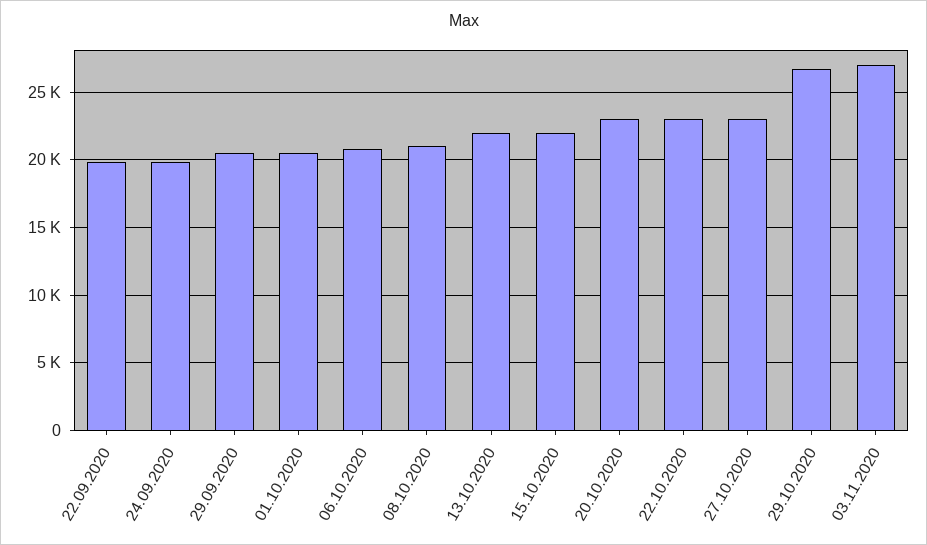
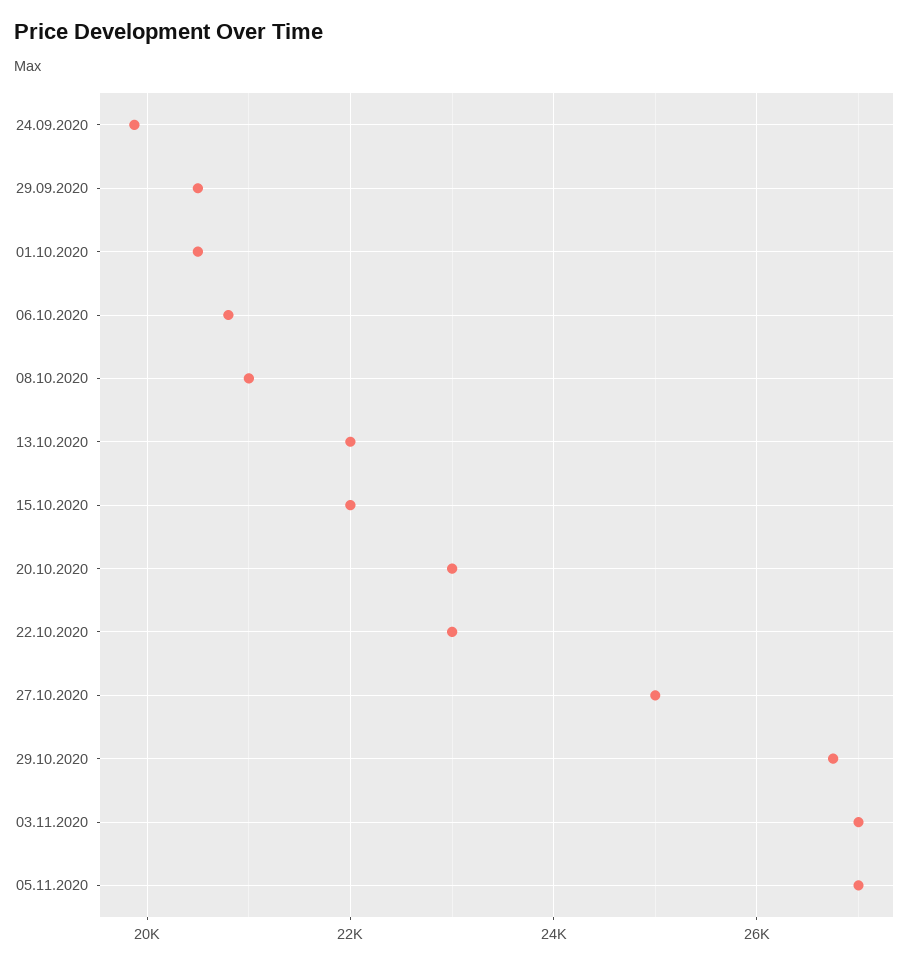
22.09.2020: 20000 -> none
27.10.2020: 23000 -> 25000
05.11.2020: none -> 27000

